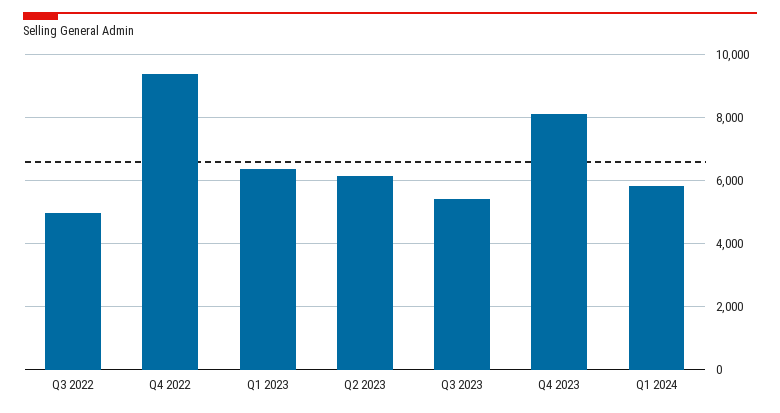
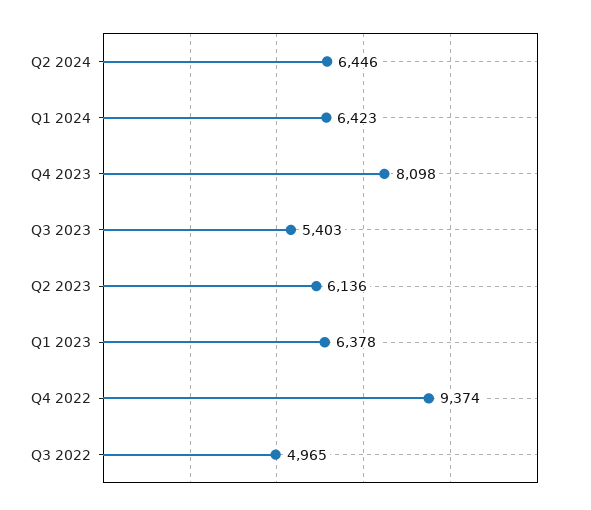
Q1 2024: 5800 -> 6423
Q2 2024: none -> 6446

